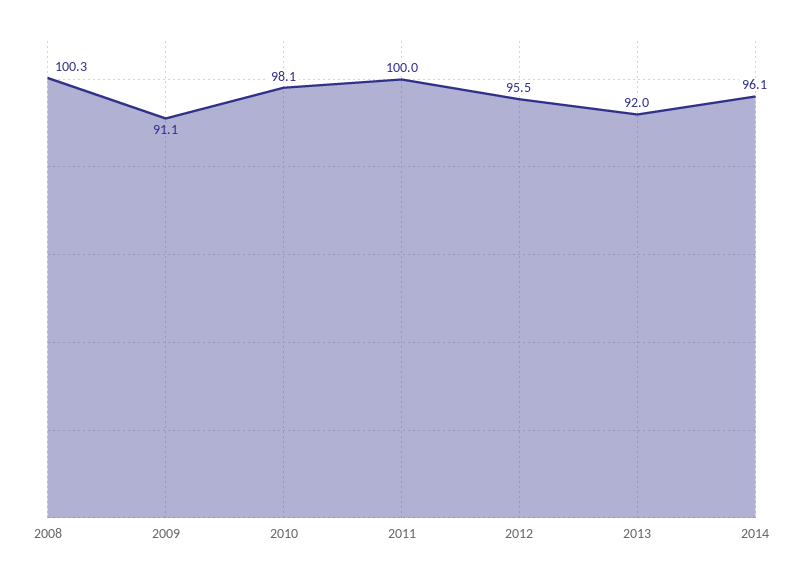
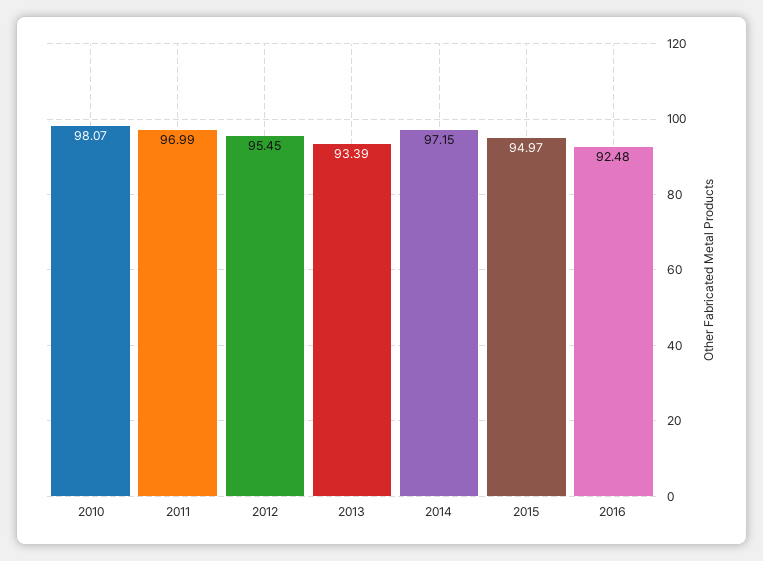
2008: 100.3 -> none
2009: 91.1 -> none
2011: 100 -> 96.99
2013: 92 -> 93.39
2014: 96.1 -> 97.15
2015: none -> 94.97
2016: none -> 92.48

